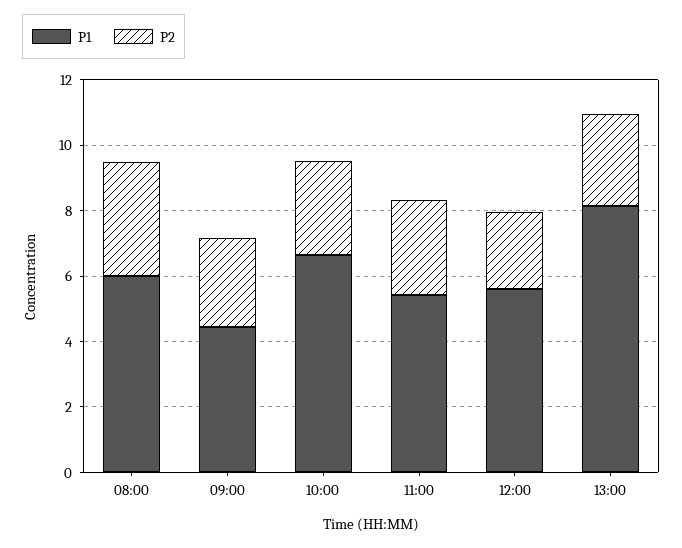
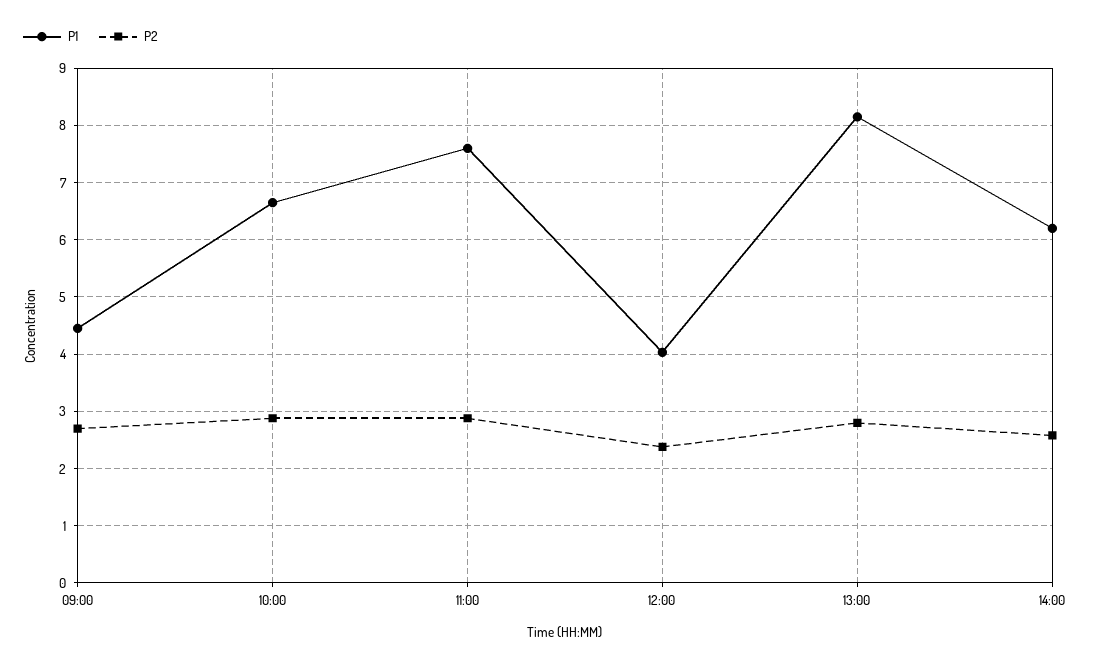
P1, 08:00: 6 -> none
P2, 08:00: 3.5 -> none
P1, 11:00: 5.5 -> 7.6
P1, 12:00: 5.5 -> 4
P1, 14:00: none -> 6.2
P2, 14:00: none -> 2.6

